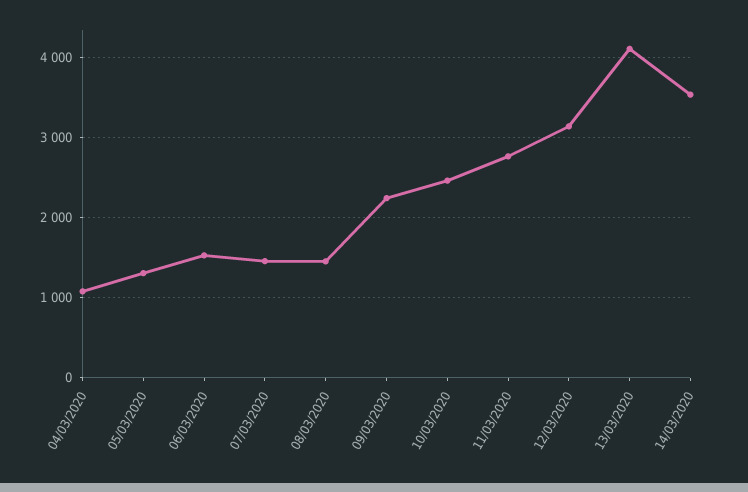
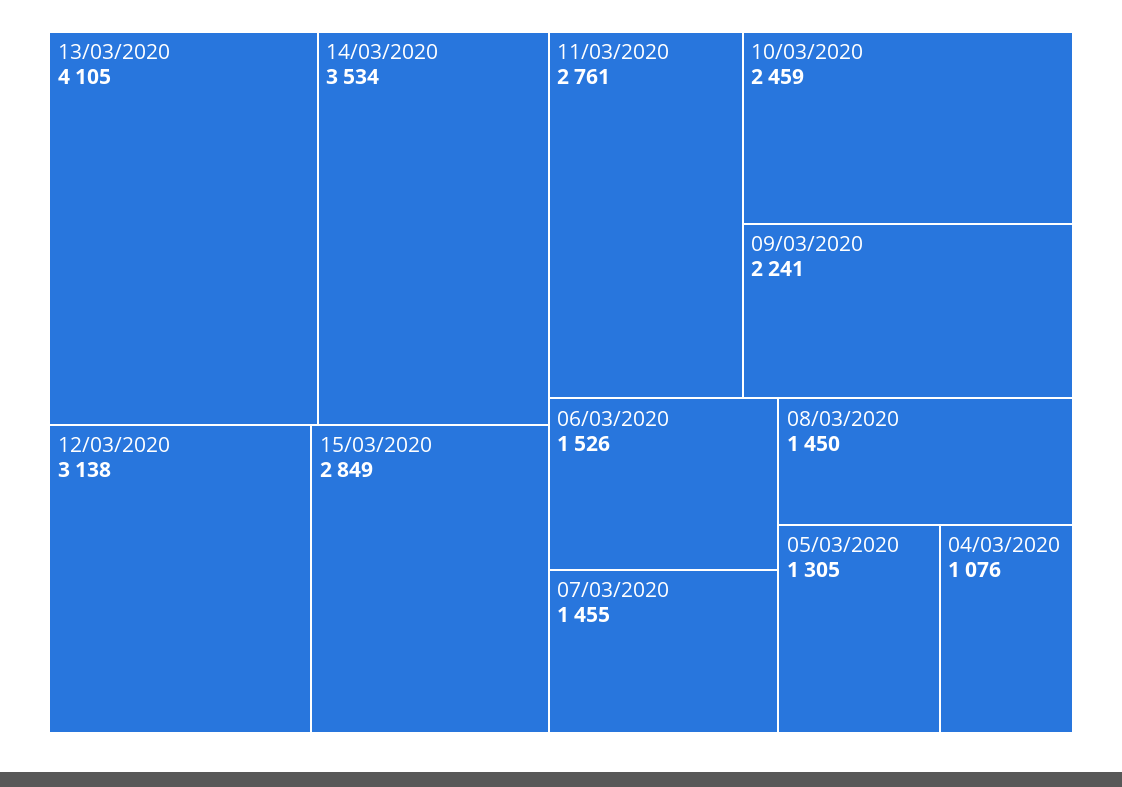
15/03/2020: none -> 2849

